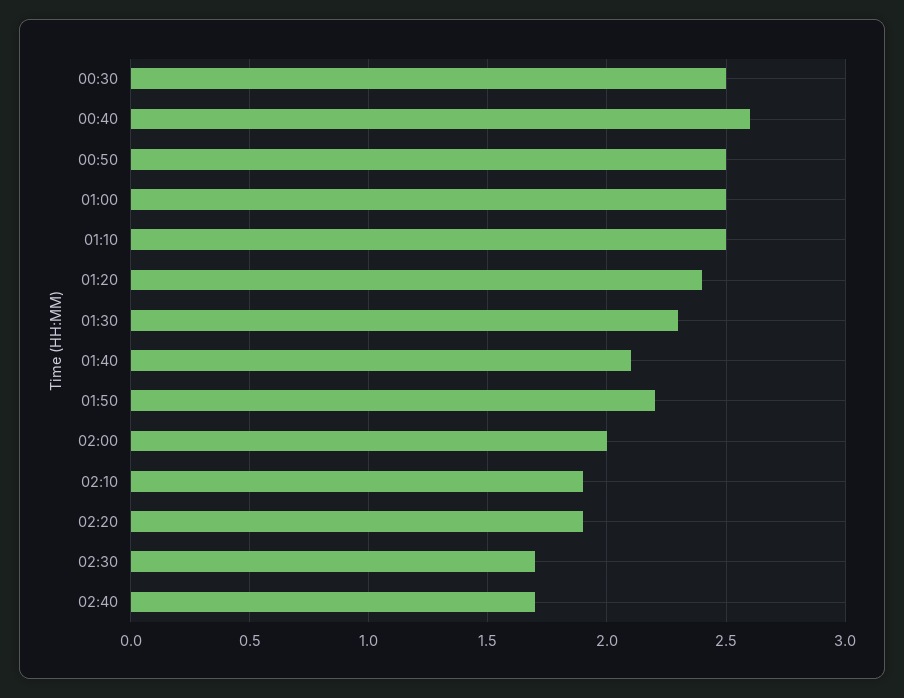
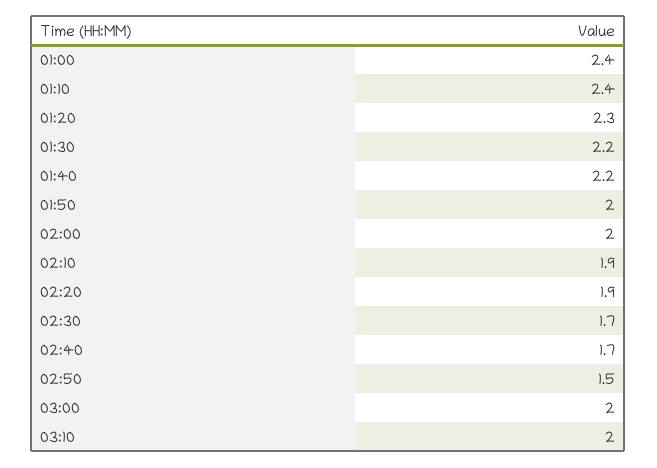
00:30: 2.5 -> none
00:40: 2.6 -> none
00:50: 2.5 -> none
01:00: 2.5 -> 2.4
01:10: 2.5 -> 2.4
01:20: 2.4 -> 2.3
01:30: 2.3 -> 2.2
01:40: 2.1 -> 2.2
01:50: 2.2 -> 2
02:50: none -> 1.5
03:00: none -> 2
03:10: none -> 2

